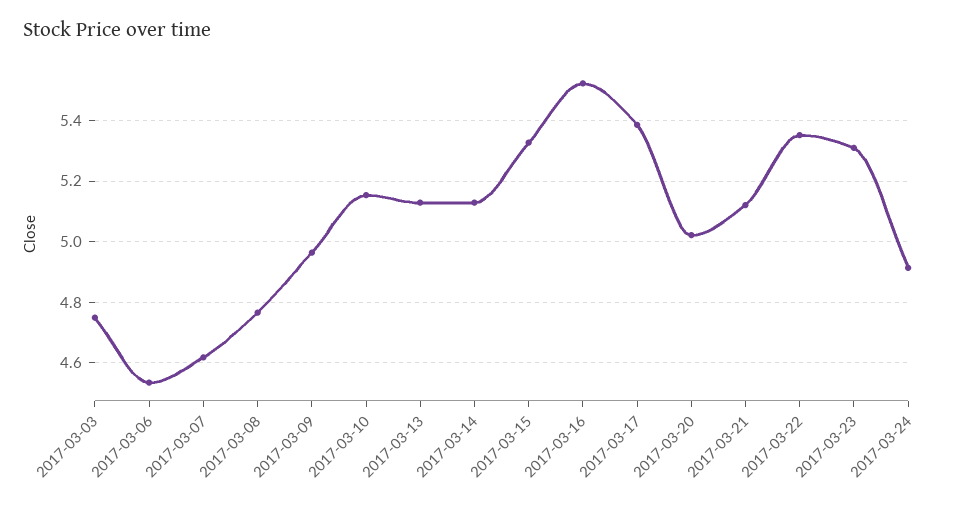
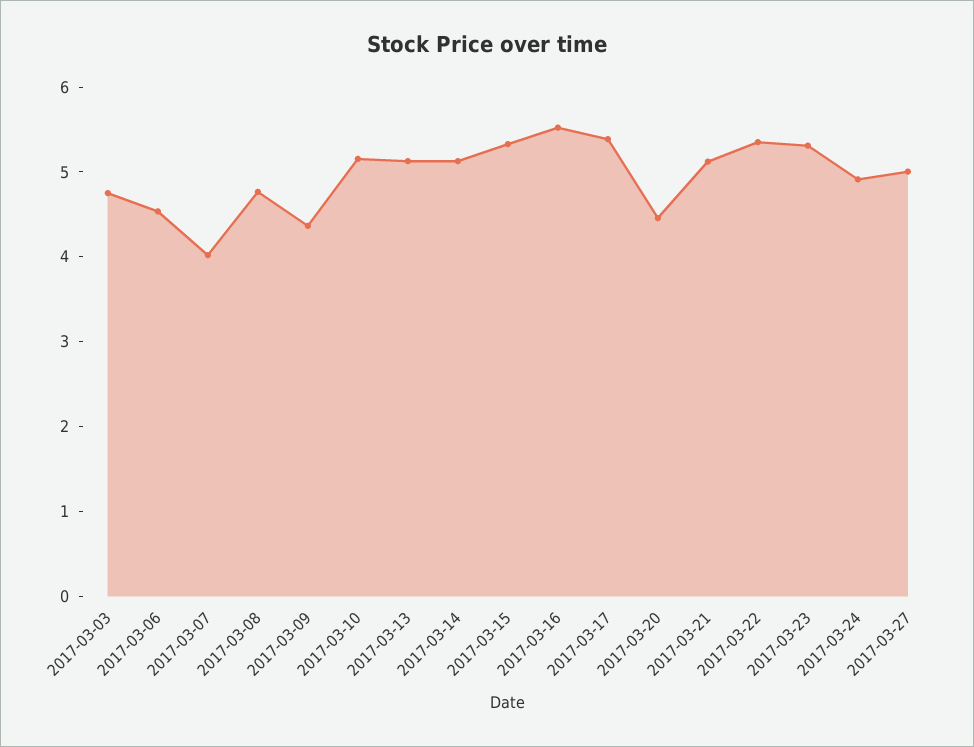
2017-03-07: 4.62 -> 4
2017-03-09: 4.96 -> 4.4
2017-03-20: 5.02 -> 4.4
2017-03-27: none -> 5

